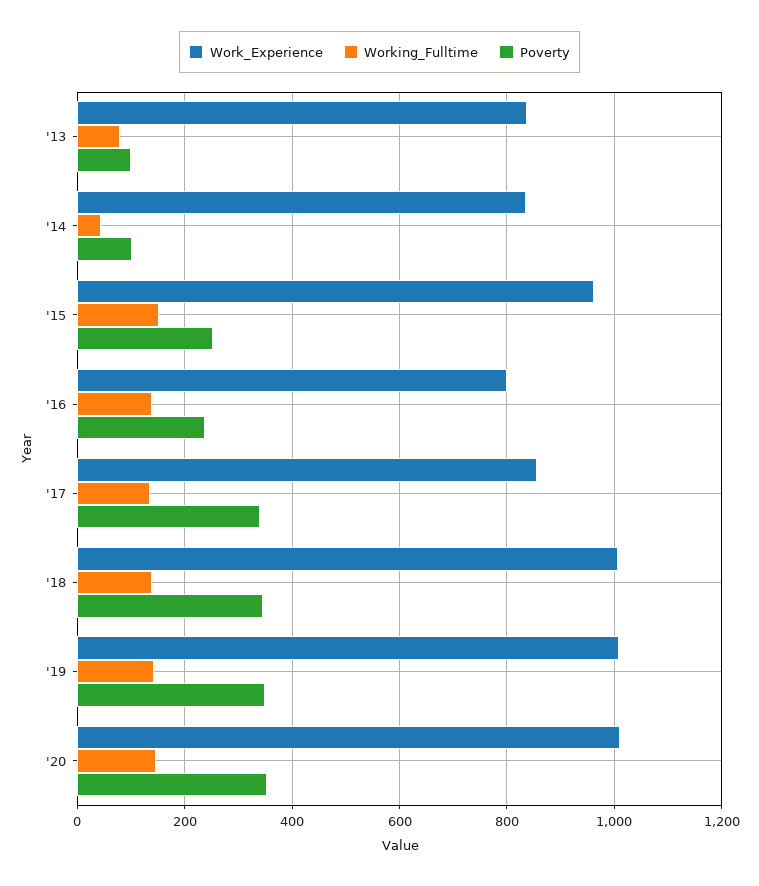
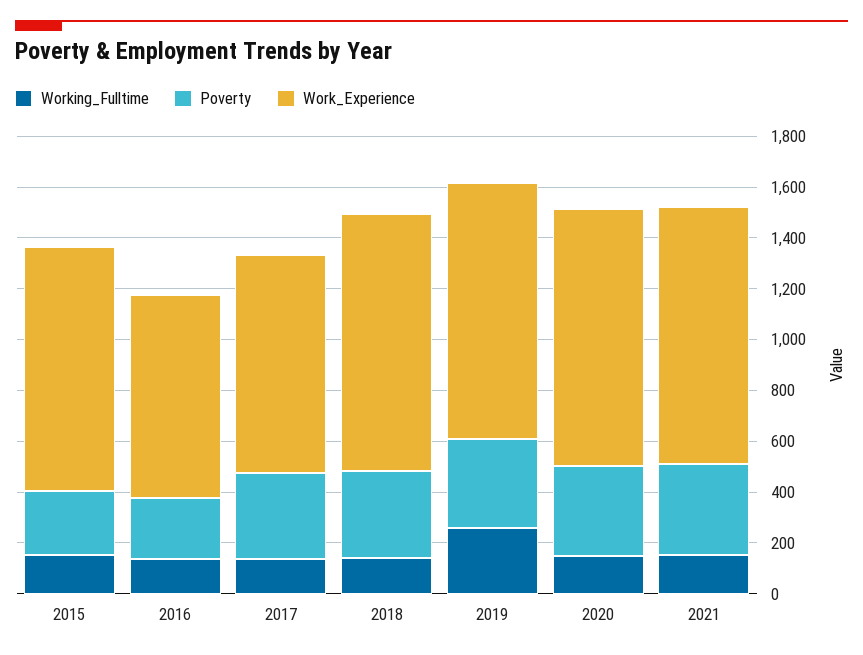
Work_Experience, '13: 840 -> none
Working_Fulltime, '13: 80 -> none
Poverty, '13: 100 -> none
Work_Experience, '14: 840 -> none
Working_Fulltime, '14: 40 -> none
Poverty, '14: 100 -> none
Working_Fulltime, '19: 140 -> 250
Working_Fulltime, 2021: none -> 150
Poverty, 2021: none -> 350
Work_Experience, 2021: none -> 1000

